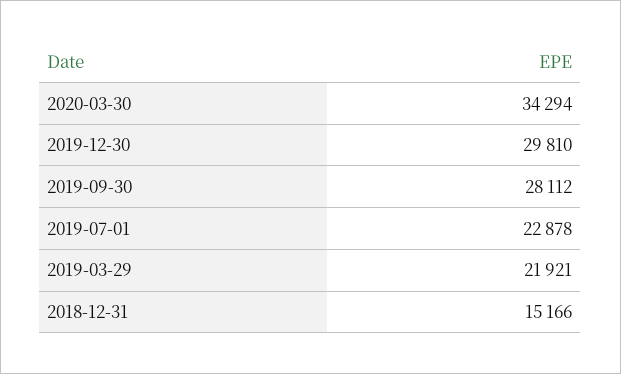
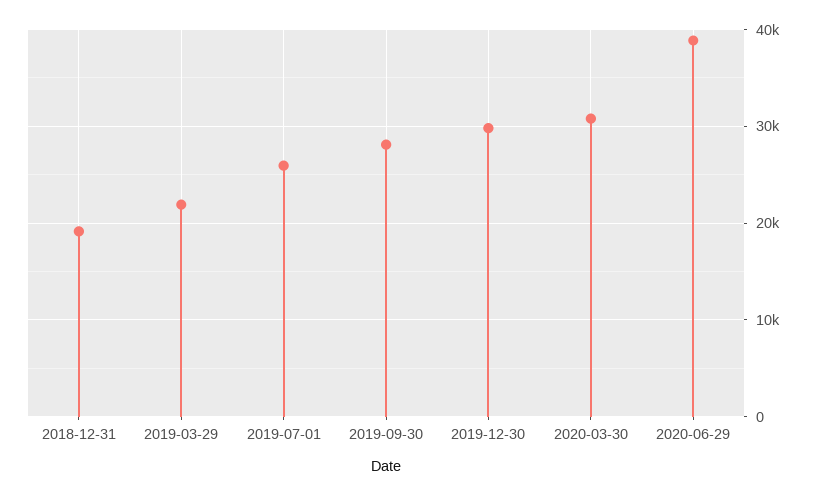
2020-03-30: 34294 -> 31000
2019-07-01: 22878 -> 26000
2018-12-31: 15166 -> 19000
2020-06-29: none -> 39000

